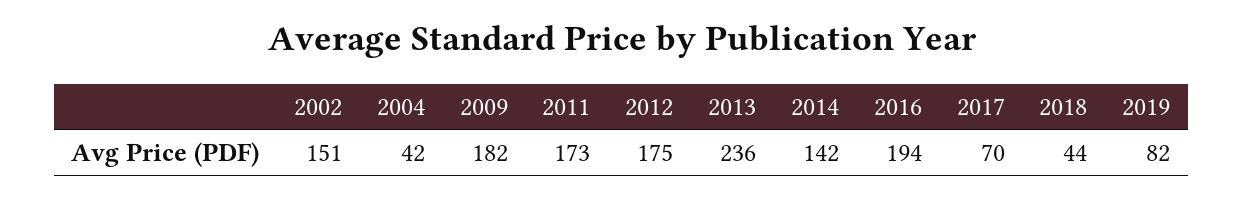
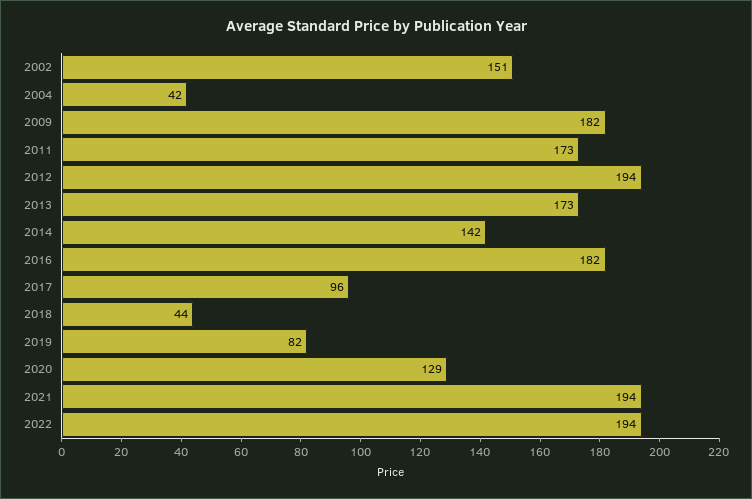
2012: 175 -> 194
2013: 236 -> 173
2016: 194 -> 182
2017: 70 -> 96
2020: none -> 129
2021: none -> 194
2022: none -> 194

